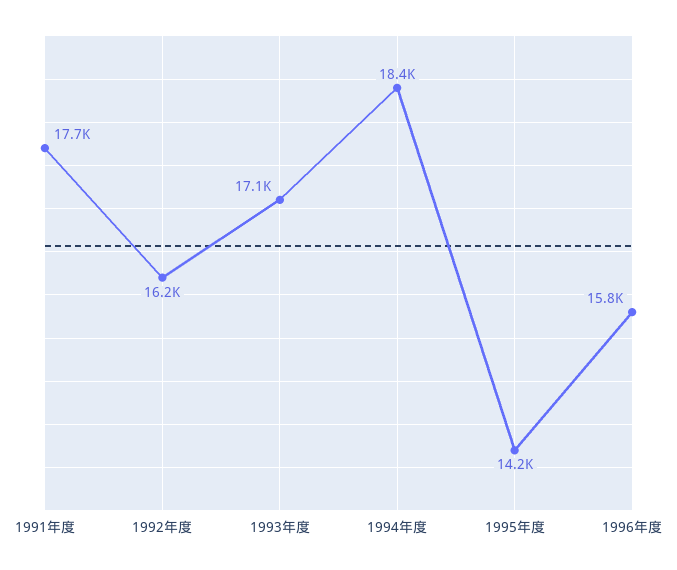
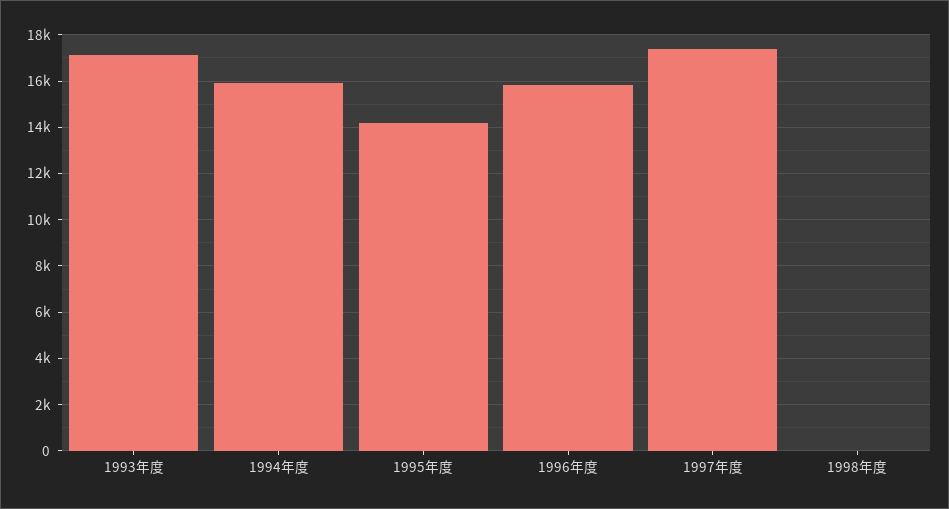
1991年度: 17700 -> none
1992年度: 16200 -> none
1994年度: 18400 -> 16000
1997年度: none -> 17500
1998年度: none -> 0

